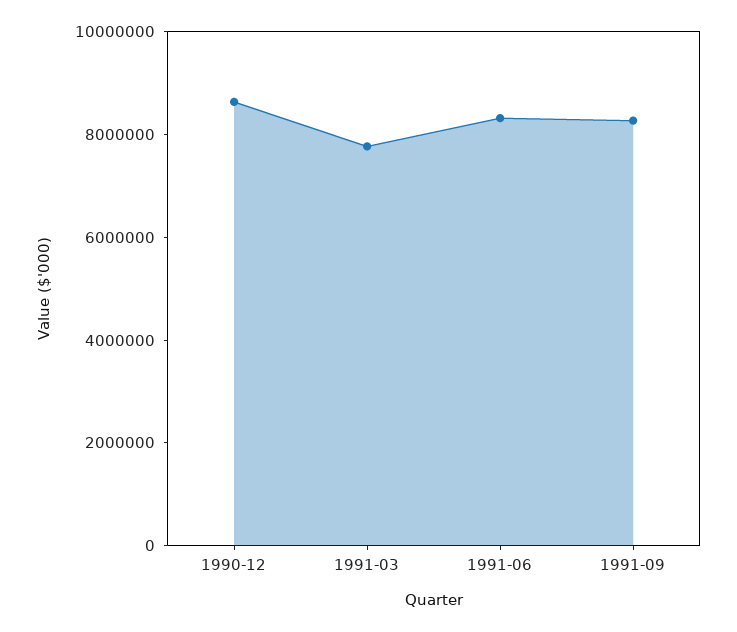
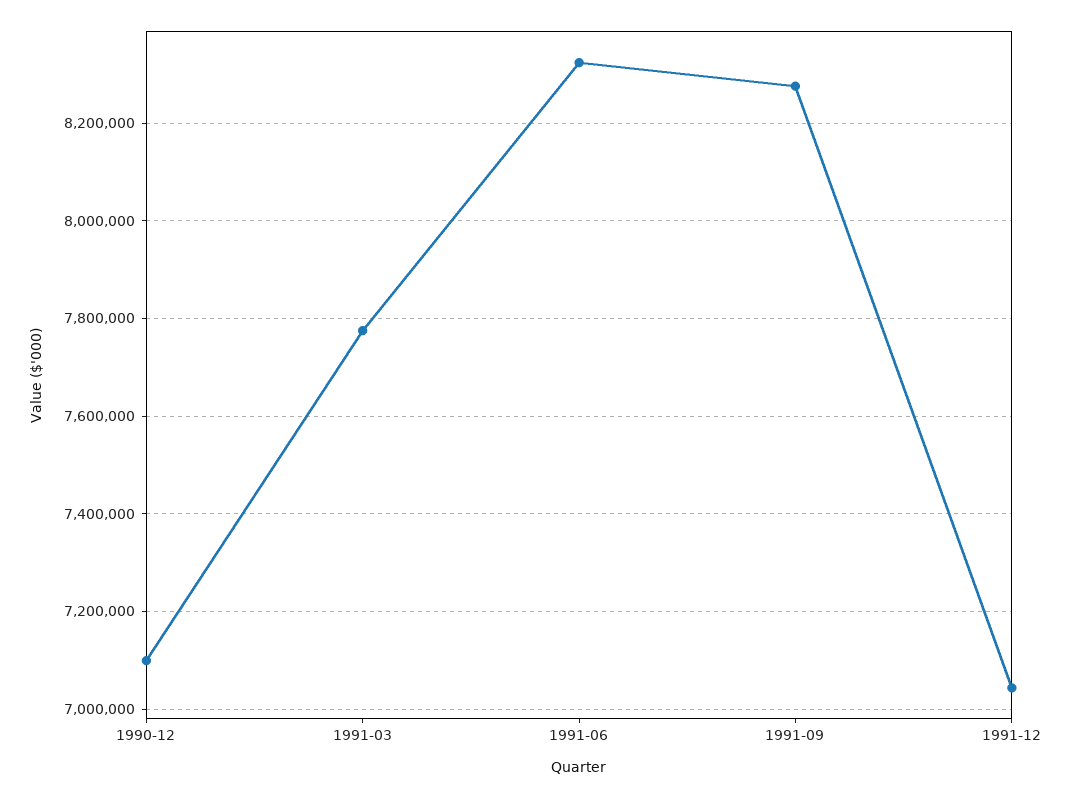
1990-12: 8500000 -> 7100000
1991-12: none -> 7040000

